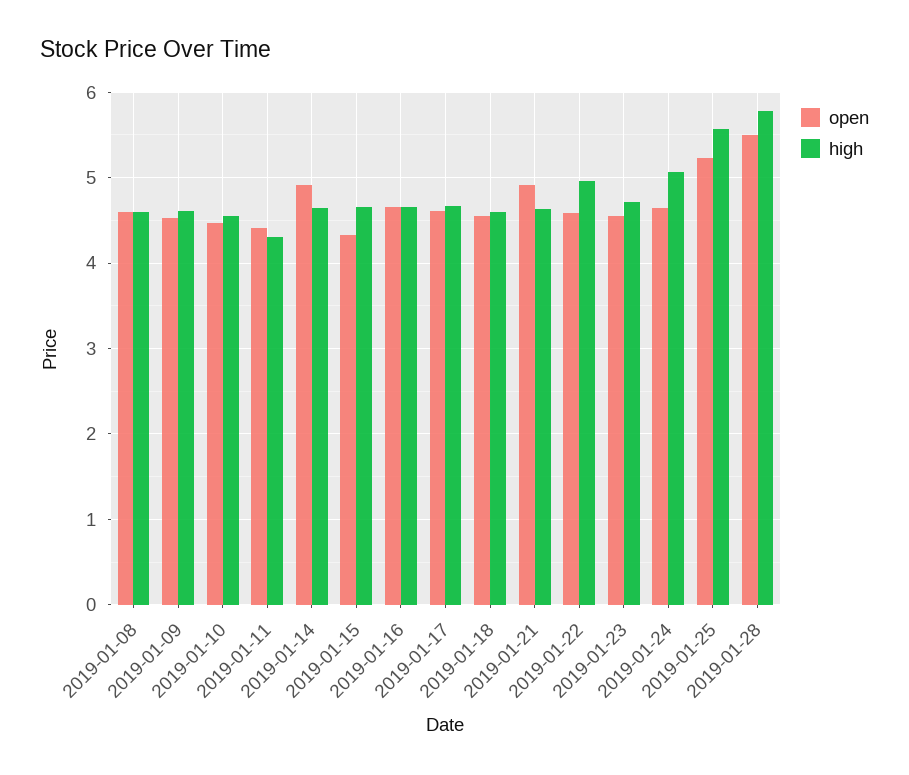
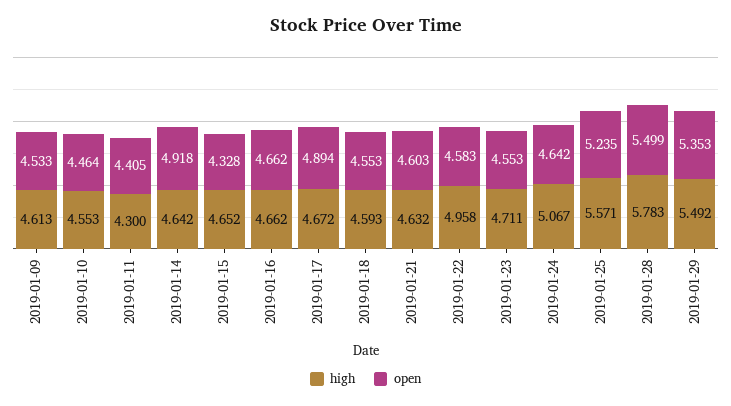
open, 2019-01-08: 4.6 -> none
high, 2019-01-08: 4.6 -> none
open, 2019-01-17: 4.6 -> 4.894
open, 2019-01-21: 4.9 -> 4.603
high, 2019-01-29: none -> 5.492
open, 2019-01-29: none -> 5.353

